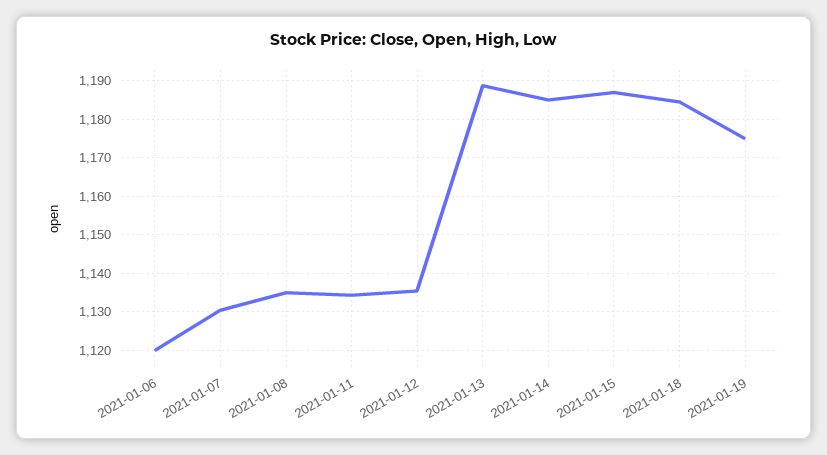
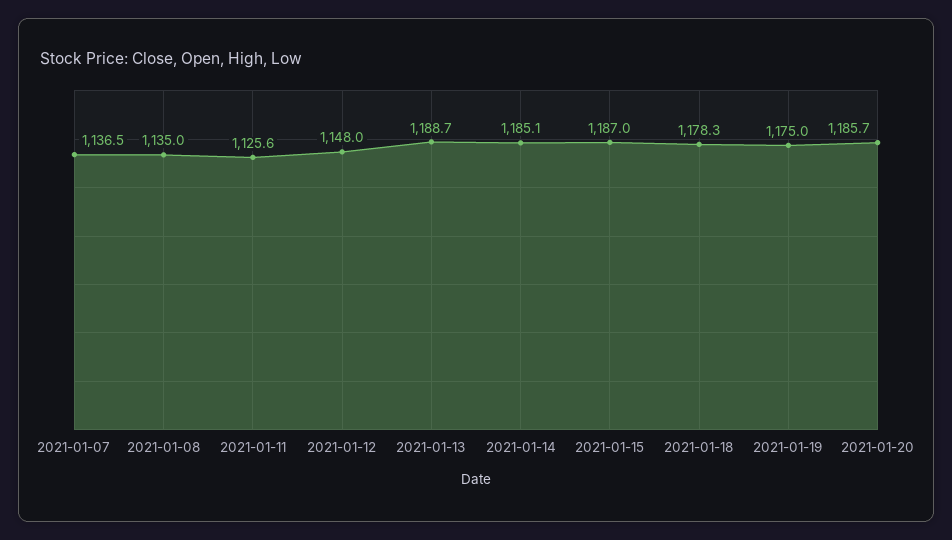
2021-01-06: 1120 -> none
2021-01-07: 1130 -> 1136.5
2021-01-11: 1134 -> 1125.6
2021-01-12: 1136 -> 1148
2021-01-18: 1184 -> 1178.3
2021-01-20: none -> 1185.7

